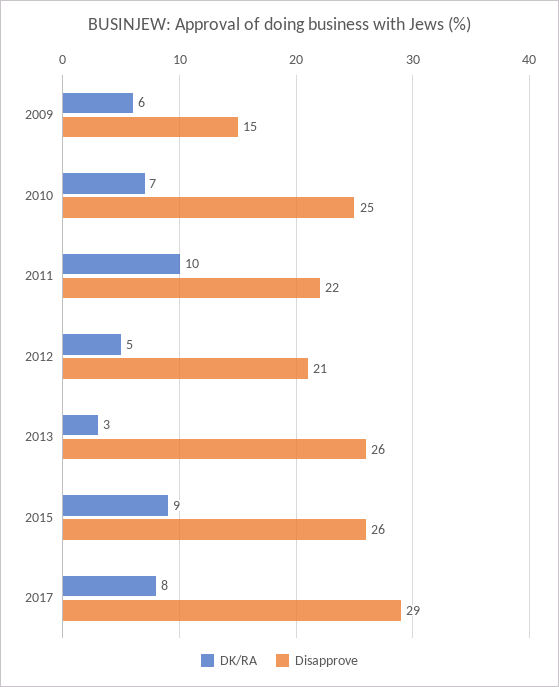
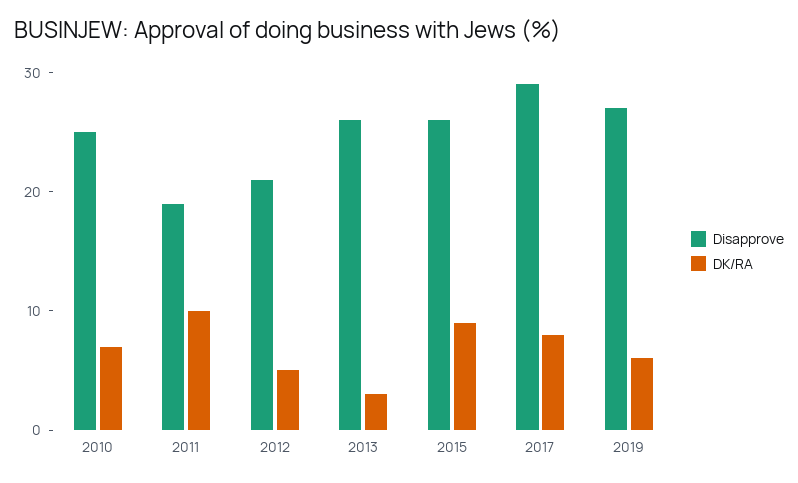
DK/RA, 2009: 6 -> none
Disapprove, 2009: 15 -> none
Disapprove, 2011: 22 -> 19
Disapprove, 2019: none -> 27
DK/RA, 2019: none -> 6

